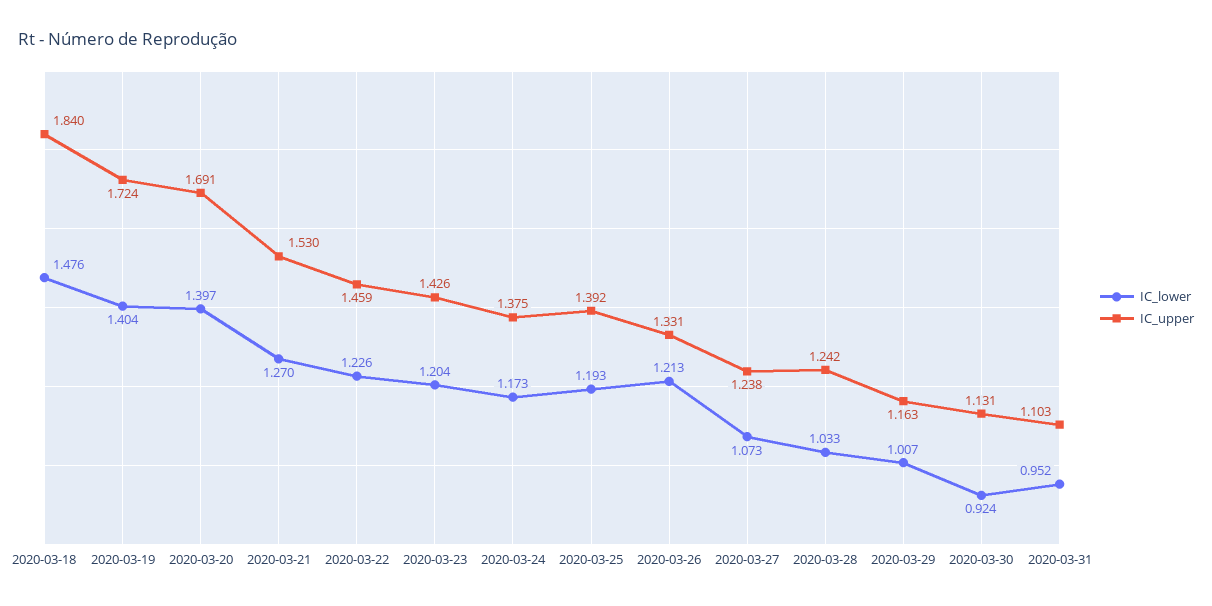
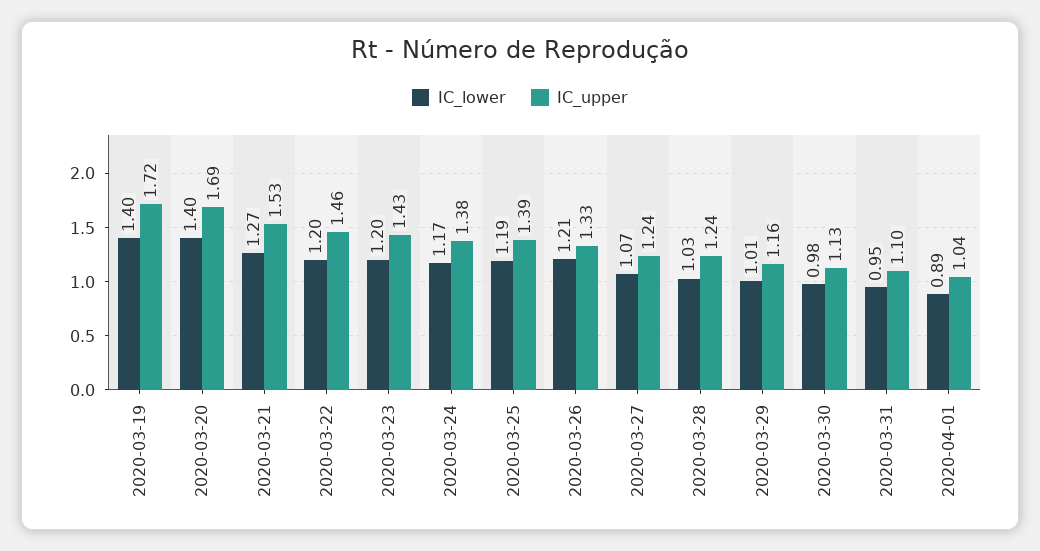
IC_lower, 2020-03-18: 1.476 -> none
IC_upper, 2020-03-18: 1.84 -> none
IC_lower, 2020-03-22: 1.226 -> 1.2
IC_lower, 2020-03-30: 0.924 -> 0.98
IC_lower, 2020-04-01: none -> 0.89
IC_upper, 2020-04-01: none -> 1.04

